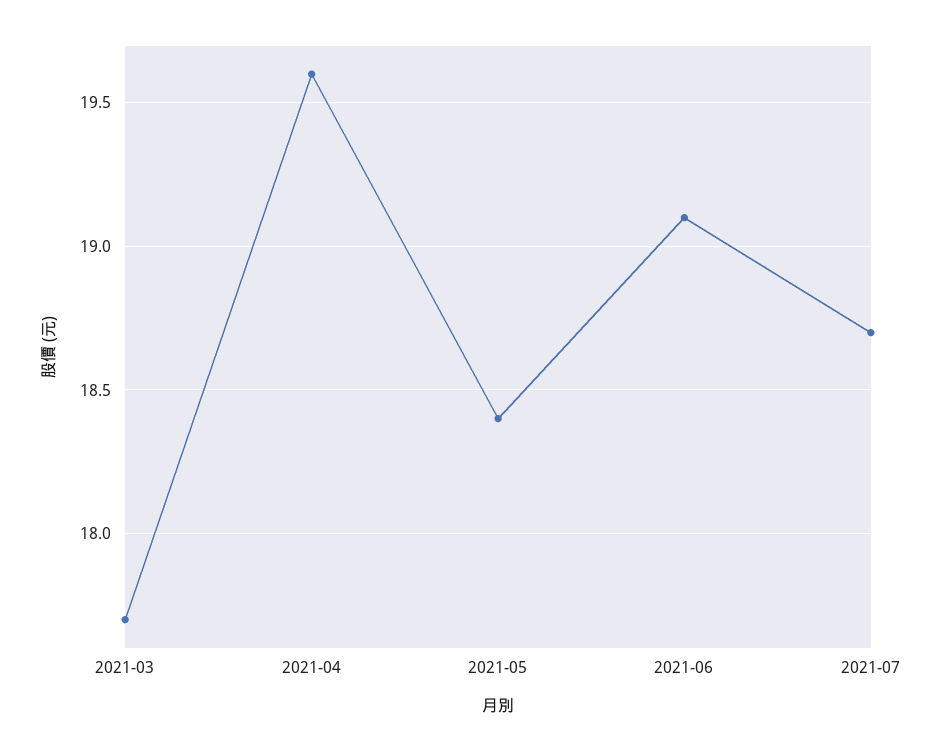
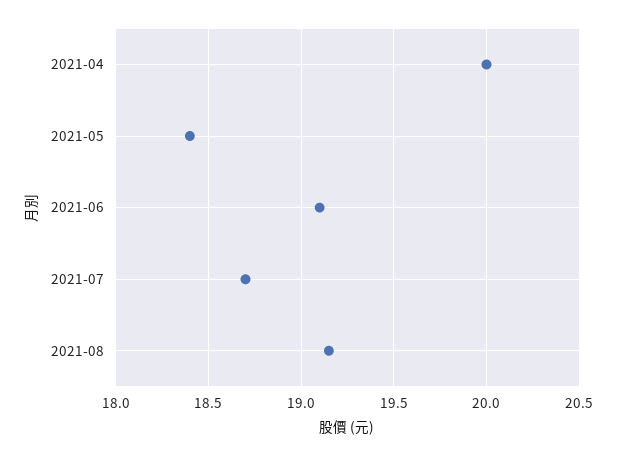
2021-03: 17.7 -> none
2021-04: 19.6 -> 20
2021-08: none -> 19.15

